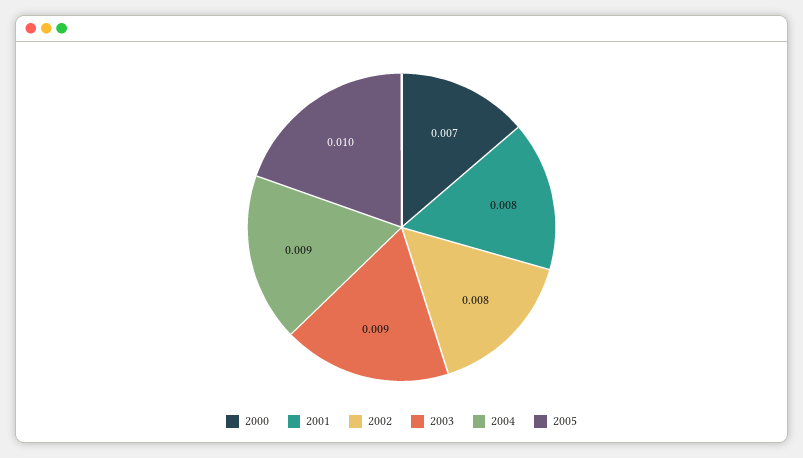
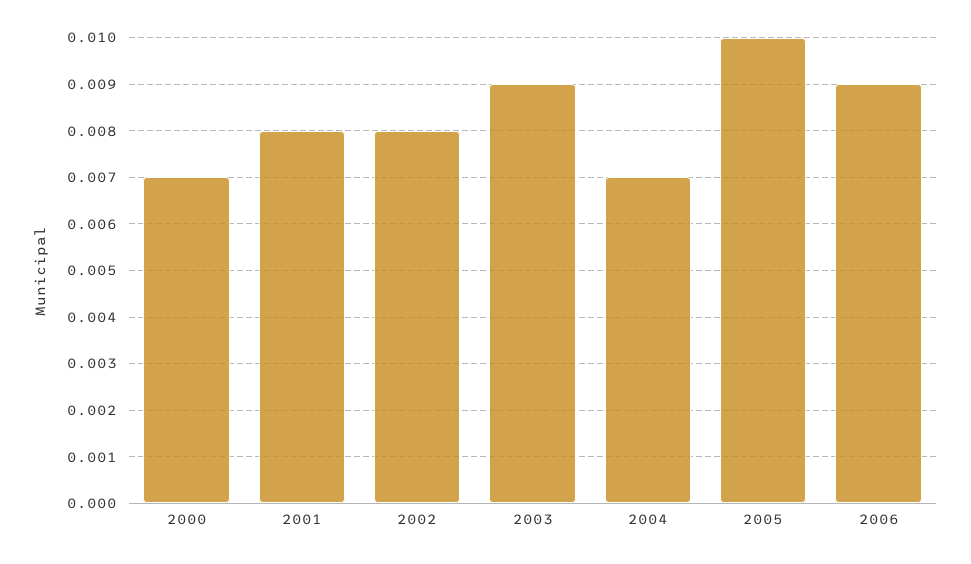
2004: 0.009 -> 0.007
2006: none -> 0.009

